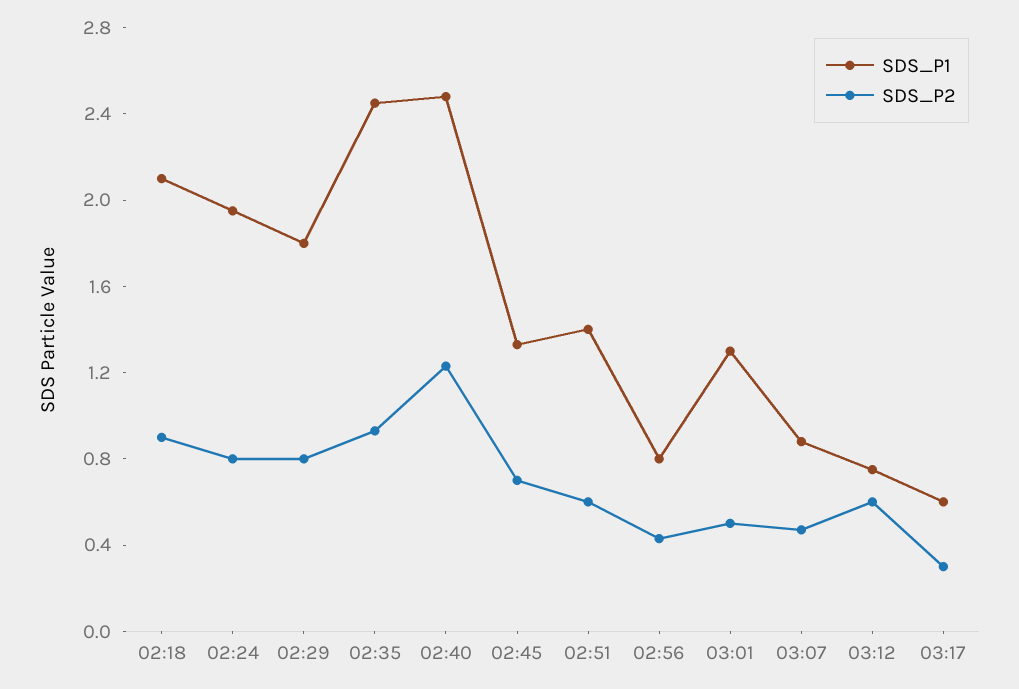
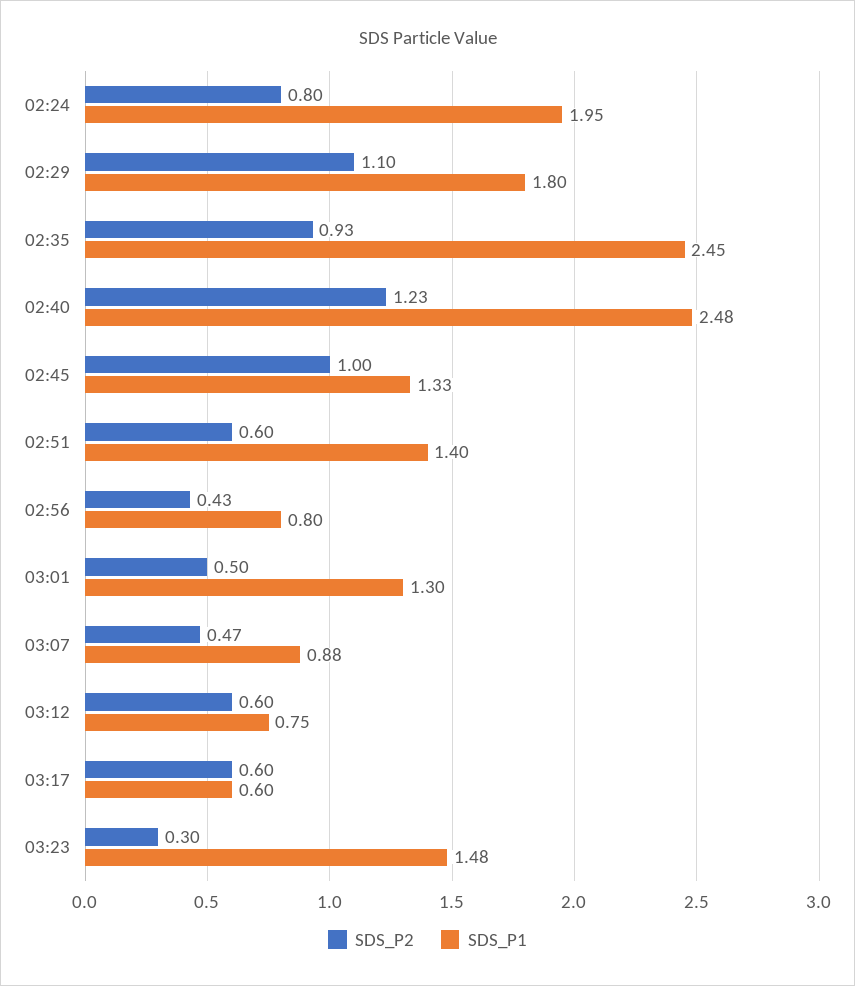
SDS_P1, 02:18: 2.1 -> none
SDS_P2, 02:18: 0.9 -> none
SDS_P2, 02:29: 0.8 -> 1.1
SDS_P2, 02:45: 0.7 -> 1
SDS_P2, 03:17: 0.3 -> 0.6
SDS_P2, 03:23: none -> 0.3
SDS_P1, 03:23: none -> 1.48

